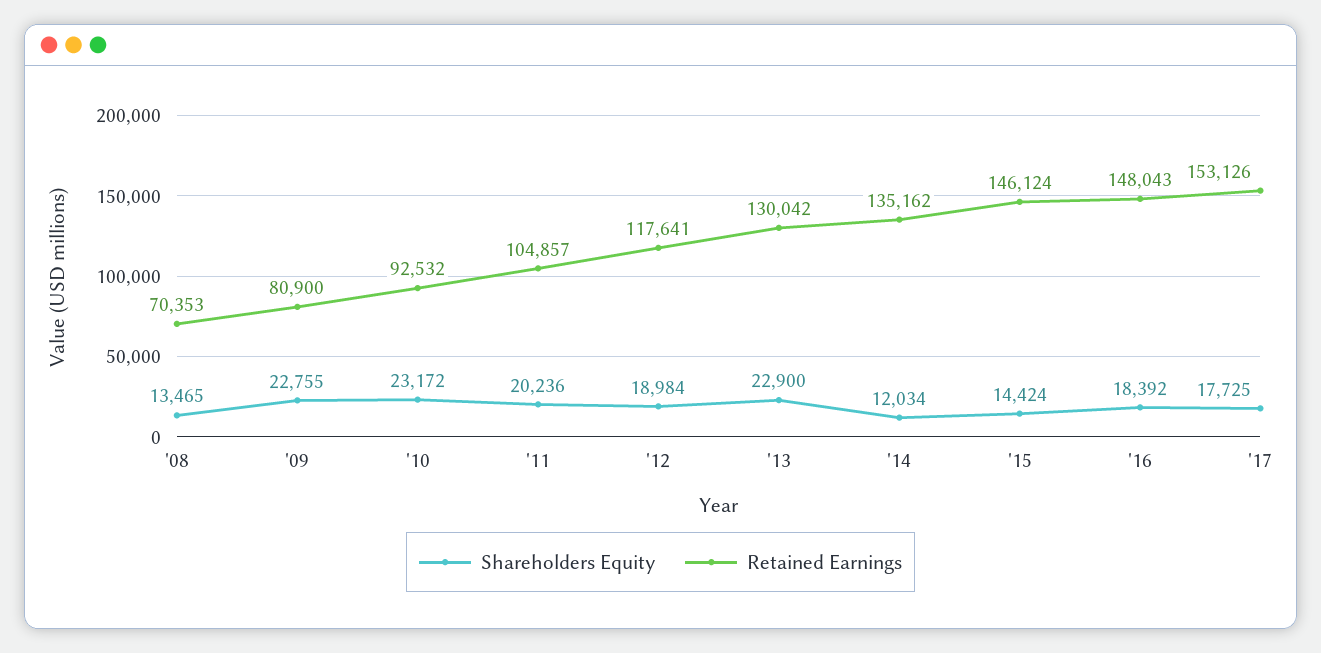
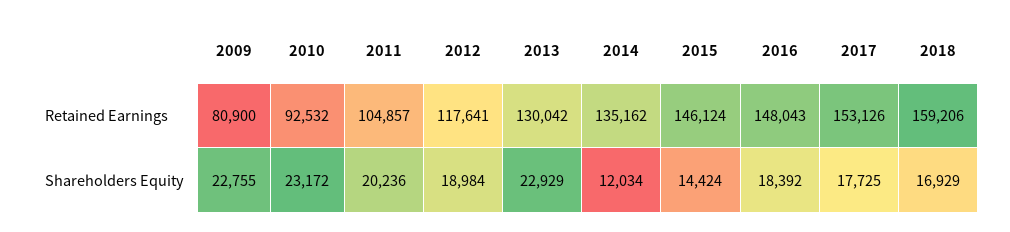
Shareholders Equity, '08: 13465 -> none
Retained Earnings, '08: 70353 -> none
Shareholders Equity, '13: 22900 -> 22929
Retained Earnings, 2018: none -> 159206
Shareholders Equity, 2018: none -> 16929

